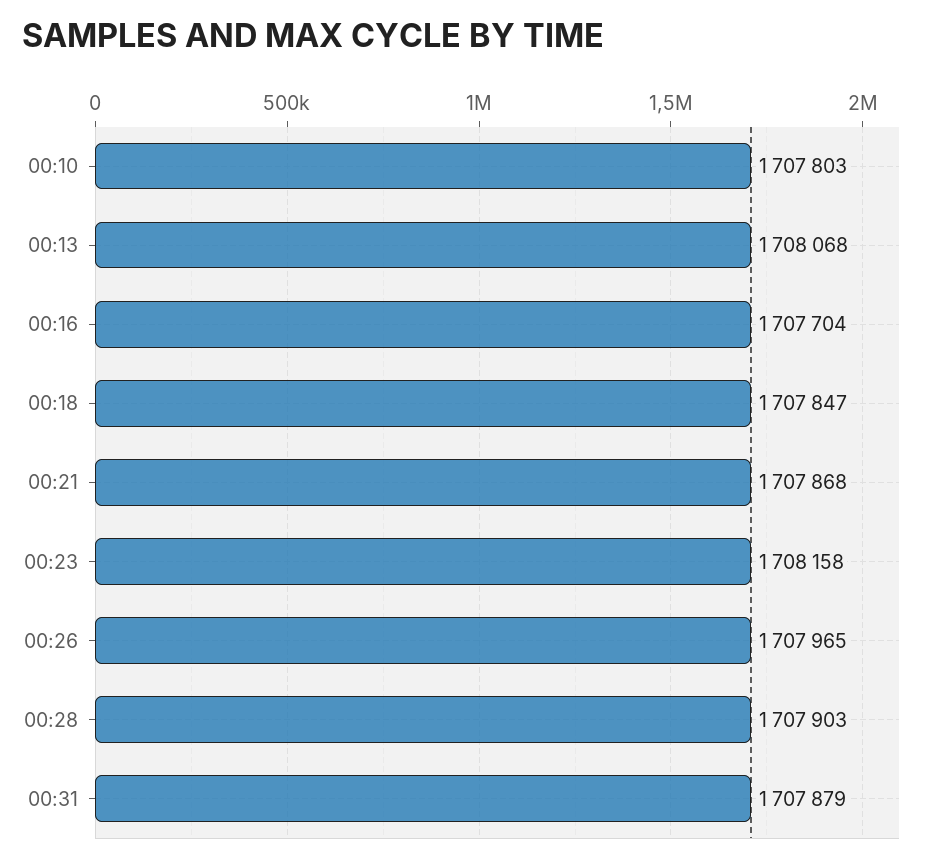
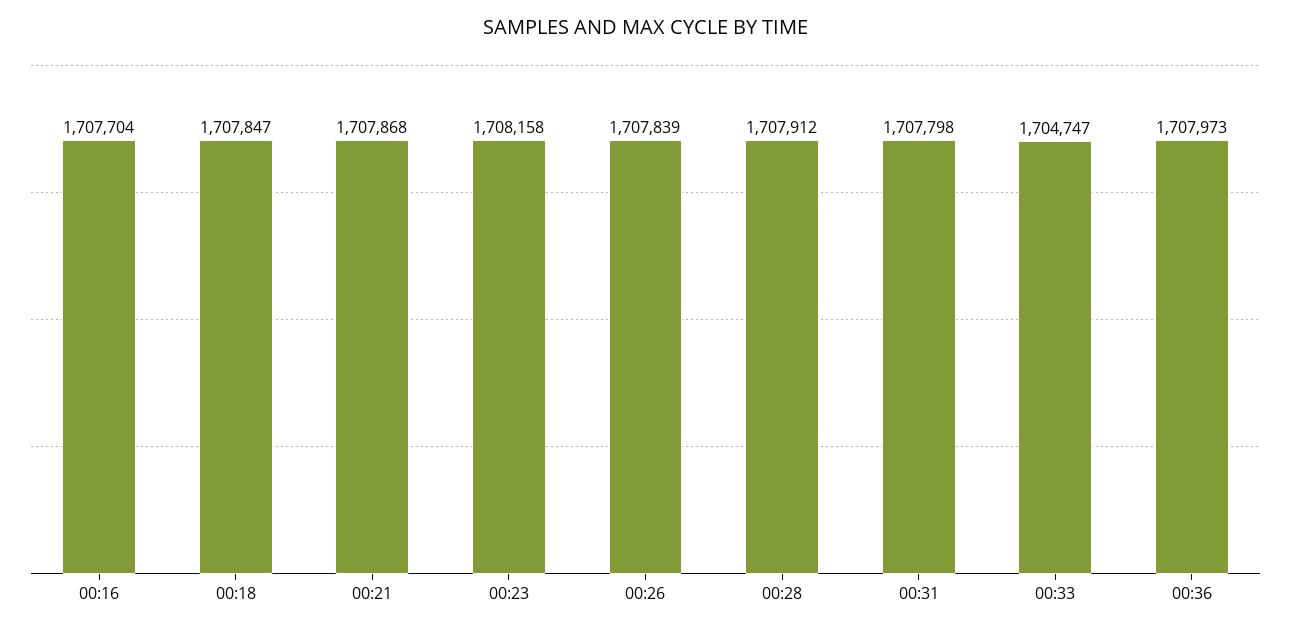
00:10: 1707803 -> none
00:13: 1708068 -> none
00:26: 1707965 -> 1707839
00:28: 1707903 -> 1707912
00:31: 1707879 -> 1707798
00:33: none -> 1704747
00:36: none -> 1707973

